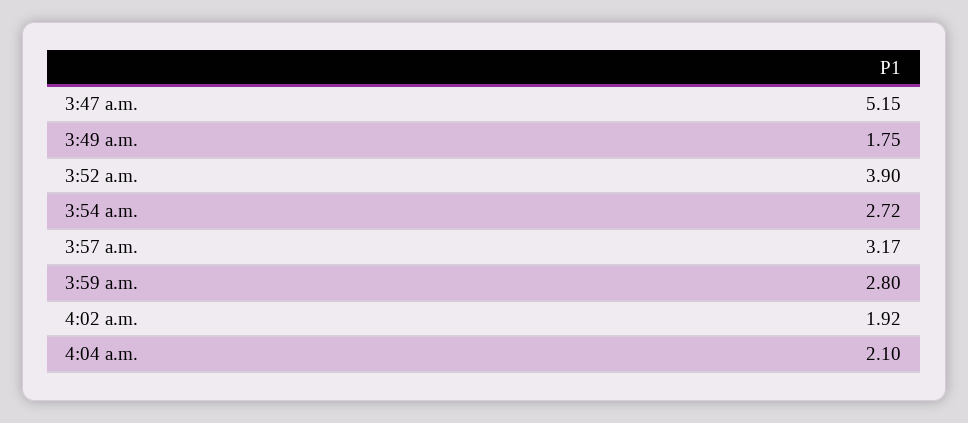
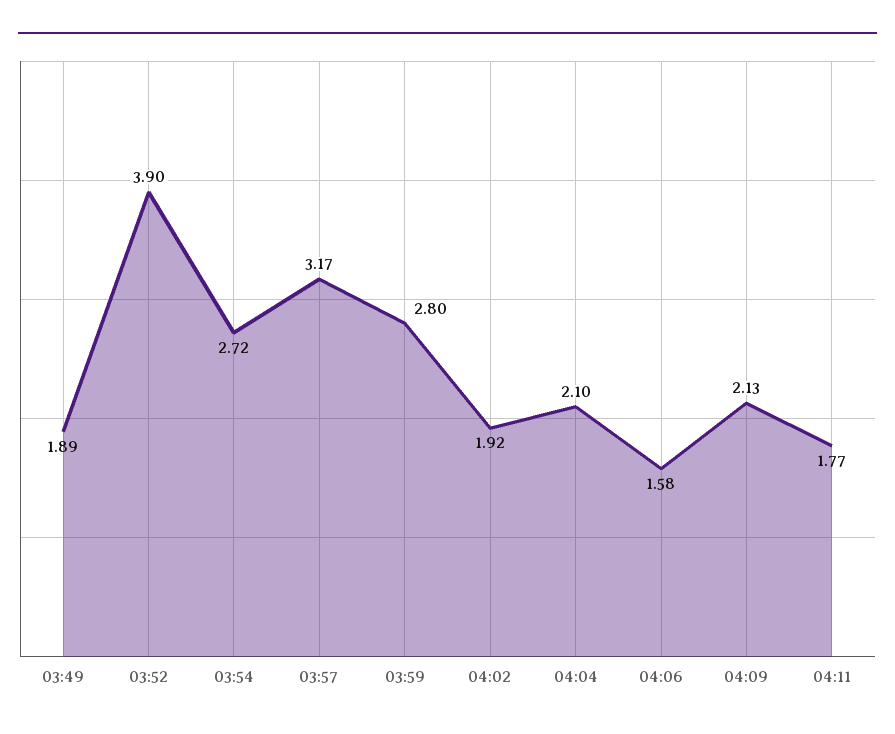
3:47 a.m.: 5.15 -> none
3:49 a.m.: 1.75 -> 1.89
04:06: none -> 1.58
04:09: none -> 2.13
04:11: none -> 1.77

